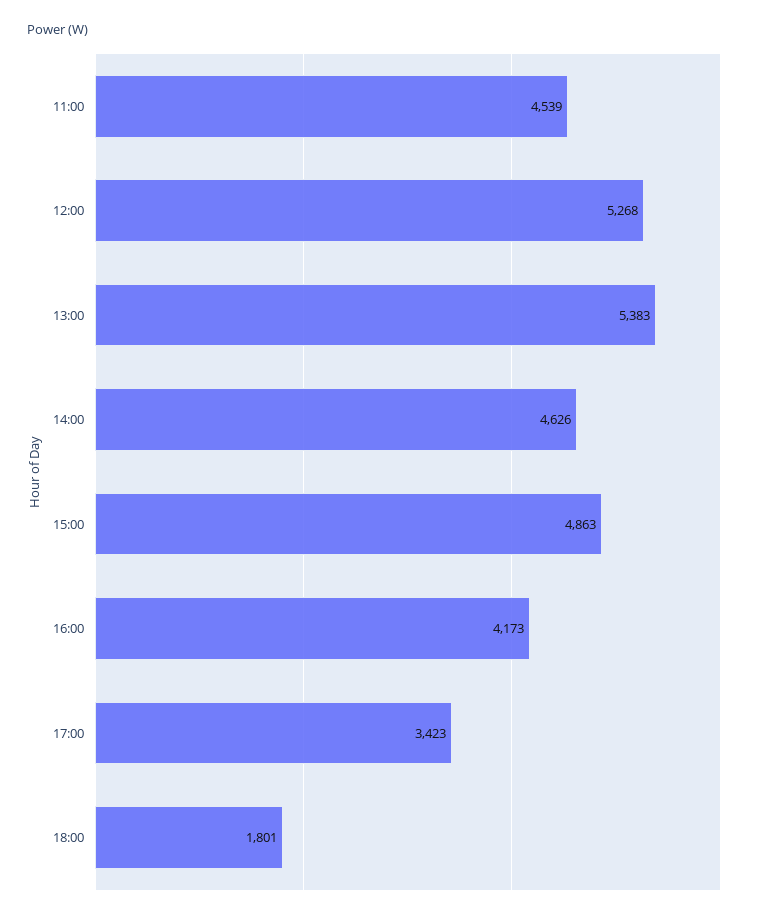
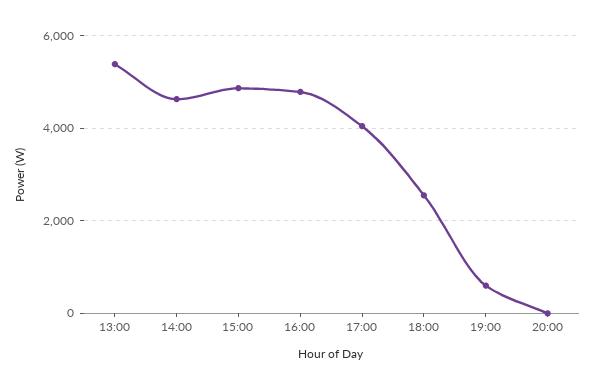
11:00: 4539 -> none
12:00: 5268 -> none
16:00: 4173 -> 4800
17:00: 3423 -> 4000
18:00: 1801 -> 2600
19:00: none -> 600
20:00: none -> 0

